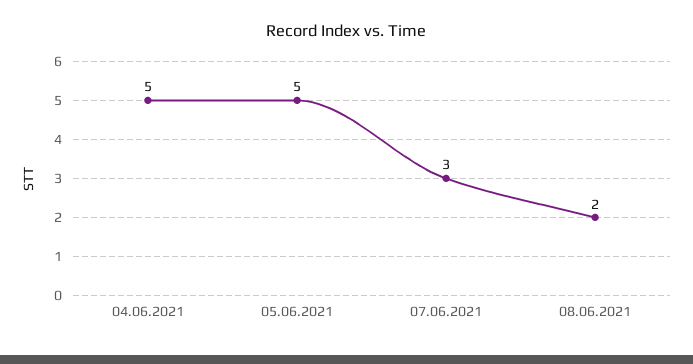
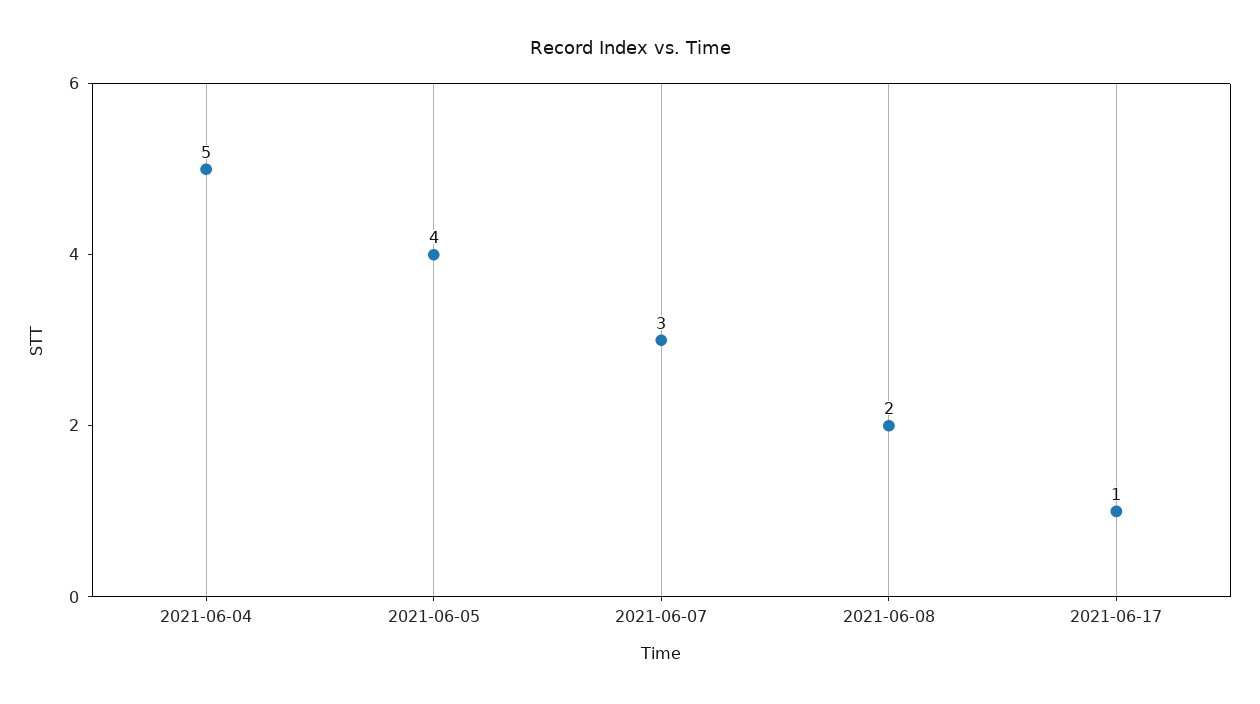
05.06.2021: 5 -> 4
2021-06-17: none -> 1

